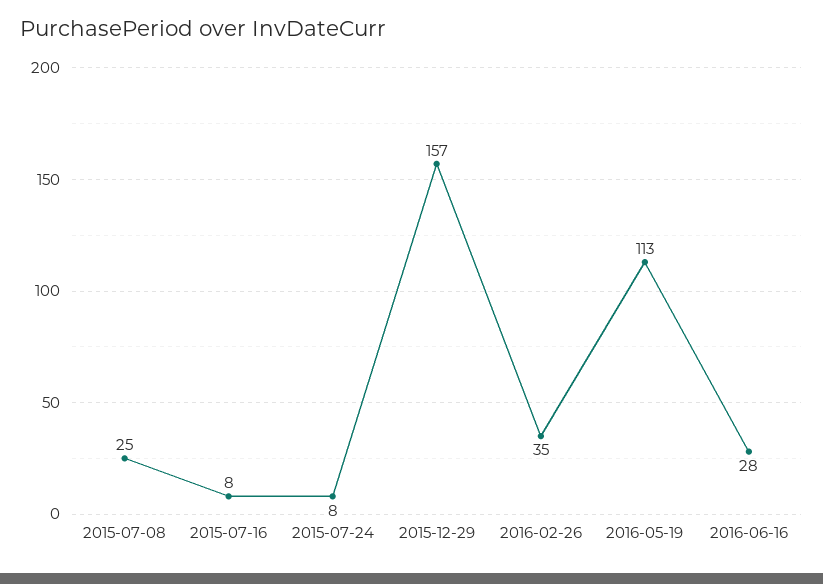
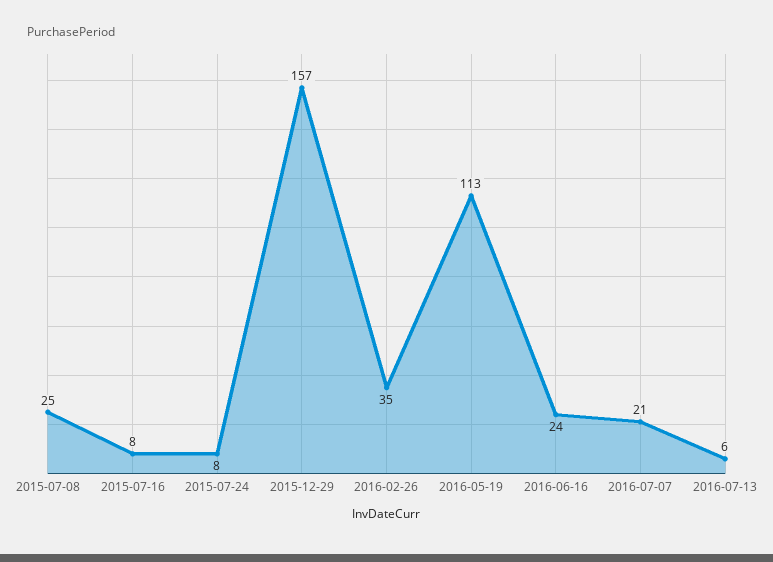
2016-06-16: 28 -> 24
2016-07-07: none -> 21
2016-07-13: none -> 6

